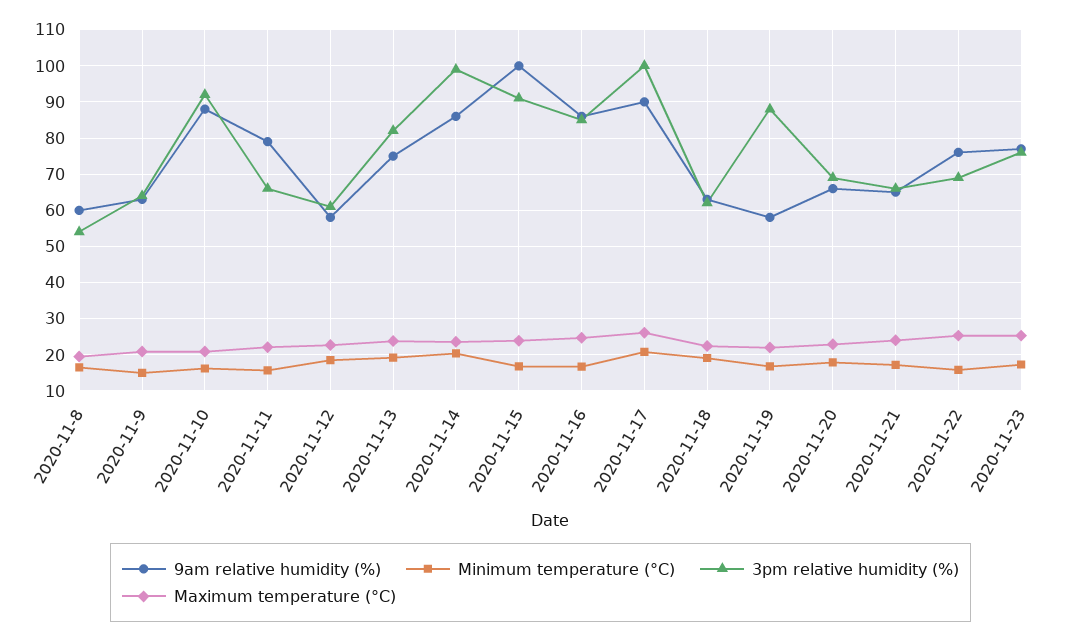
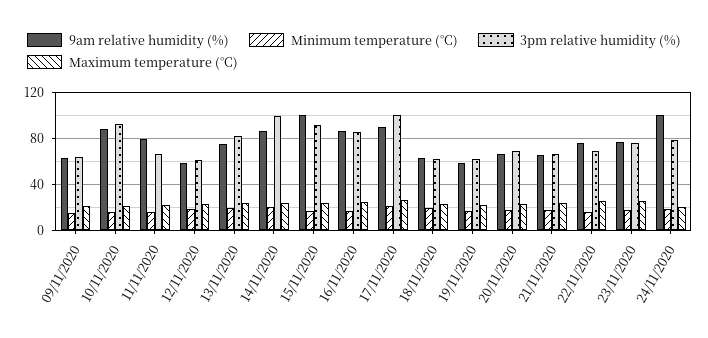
9am relative humidity (%), 2020-11-8: 60 -> none
Minimum temperature (°C), 2020-11-8: 16 -> none
3pm relative humidity (%), 2020-11-8: 54 -> none
Maximum temperature (°C), 2020-11-8: 20 -> none
3pm relative humidity (%), 2020-11-19: 88 -> 60
9am relative humidity (%), 24/11/2020: none -> 100
Minimum temperature (°C), 24/11/2020: none -> 20
3pm relative humidity (%), 24/11/2020: none -> 80
Maximum temperature (°C), 24/11/2020: none -> 20

